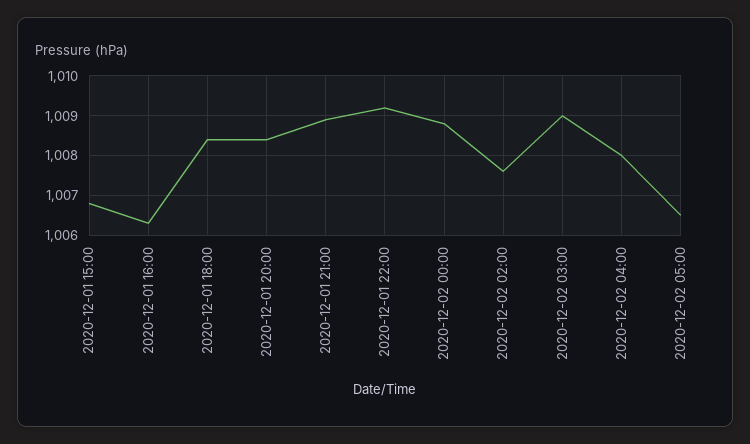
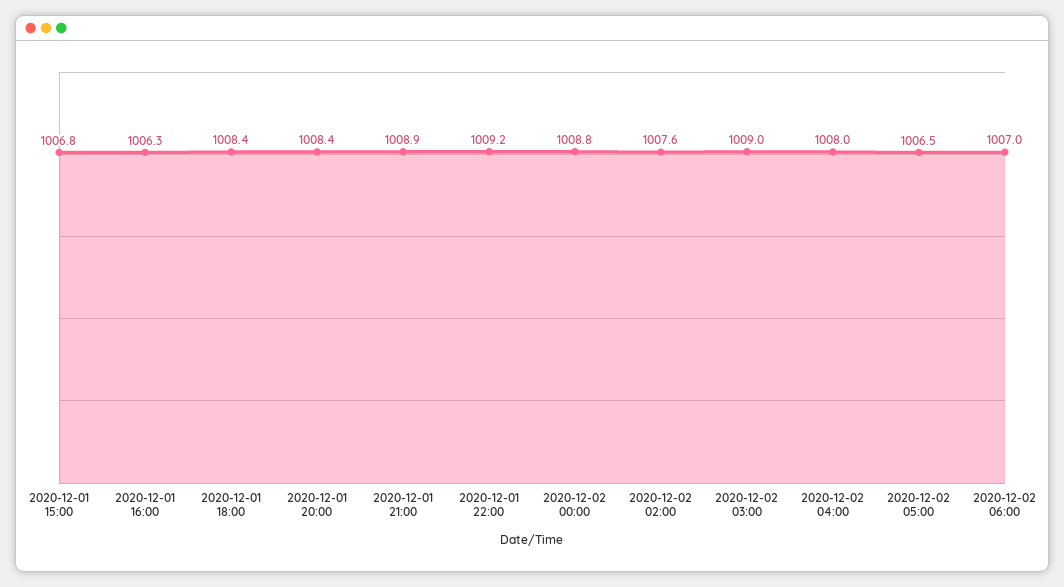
2020-12-02 06:00: none -> 1007

